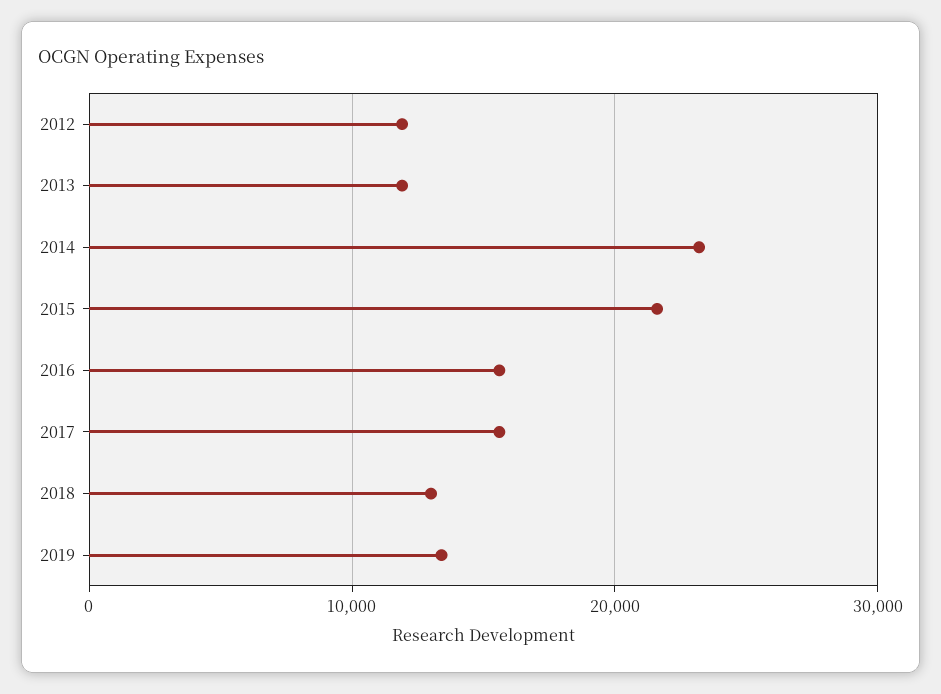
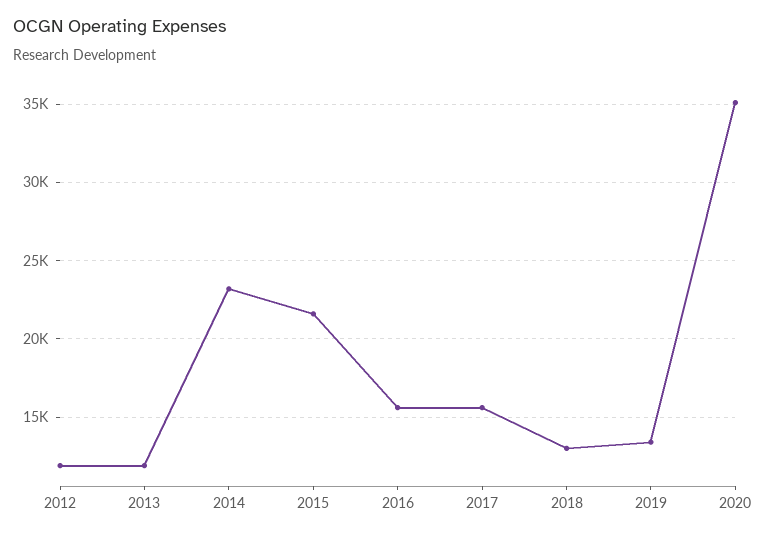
2020: none -> 35000

